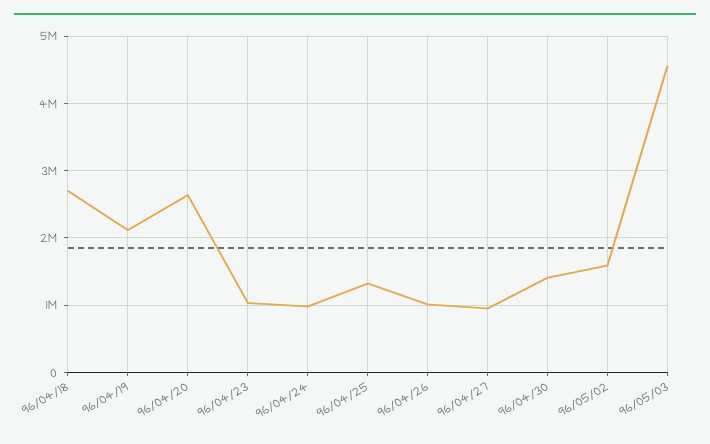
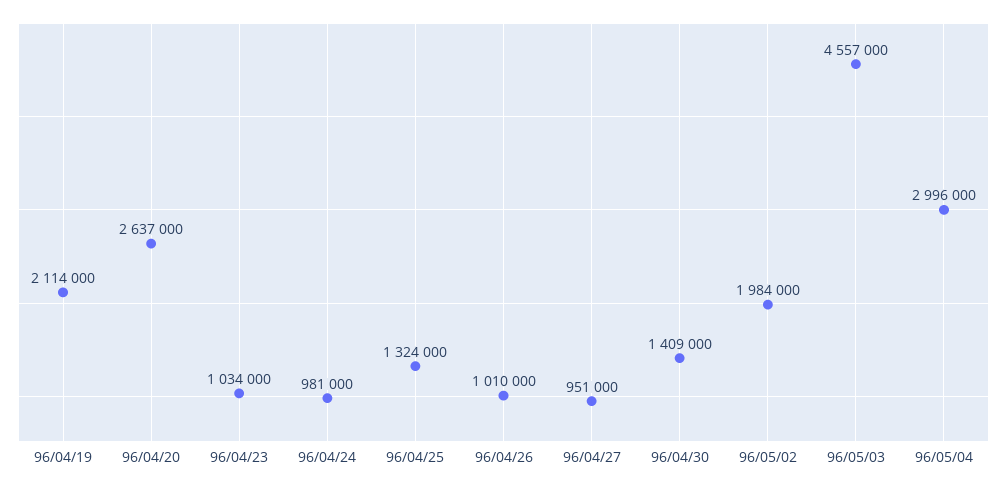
96/04/18: 2700000 -> none
96/05/02: 1600000 -> 1984000
96/05/04: none -> 2996000

